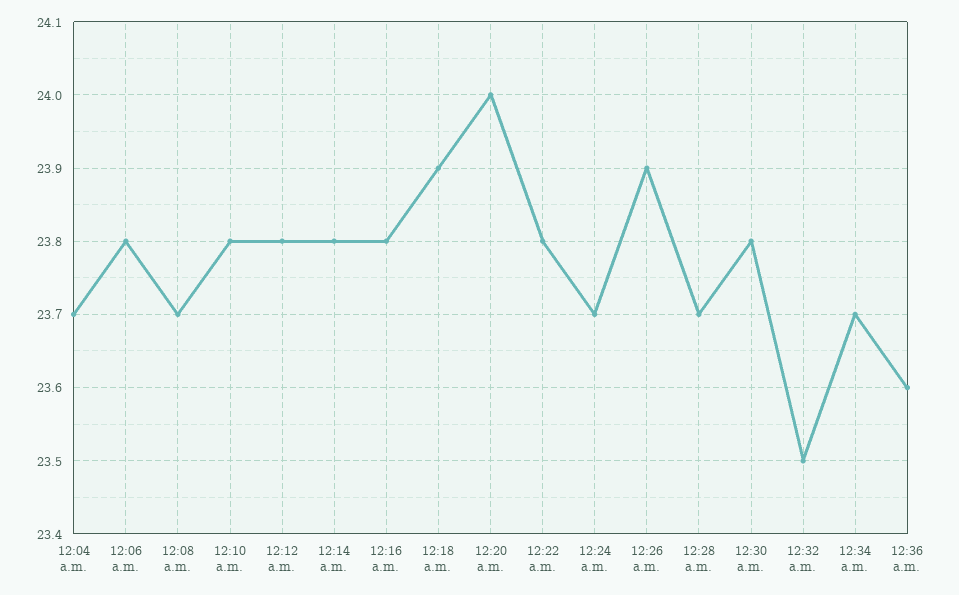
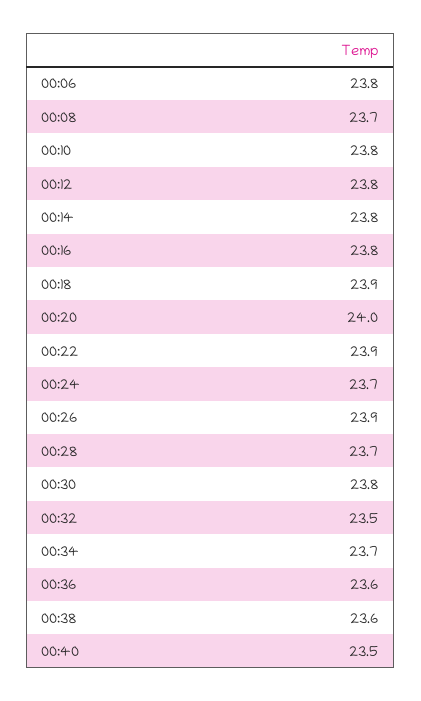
12:04 a.m.: 23.7 -> none
12:22 a.m.: 23.8 -> 23.9
00:38: none -> 23.6
00:40: none -> 23.5

